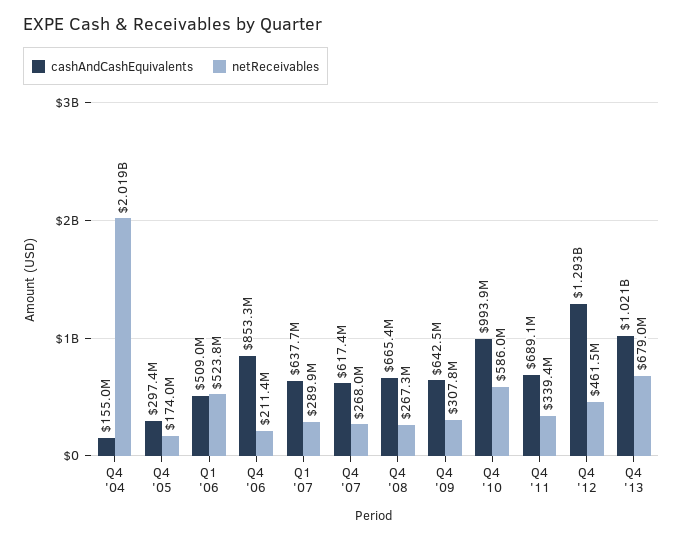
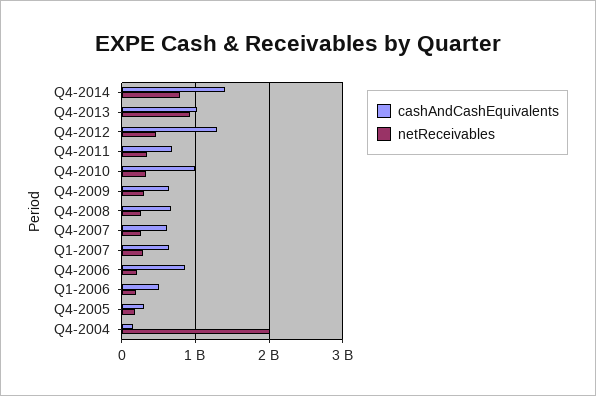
netReceivables, Q1 '06: 523800000 -> 200000000
netReceivables, Q4 '10: 586000000 -> 300000000
netReceivables, Q4 '13: 679000000 -> 900000000
cashAndCashEquivalents, Q4-2014: none -> 1400000000
netReceivables, Q4-2014: none -> 800000000

